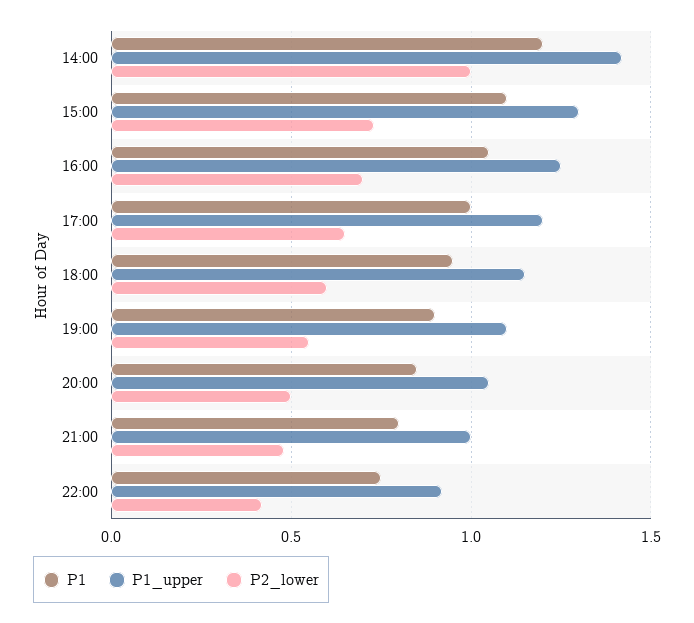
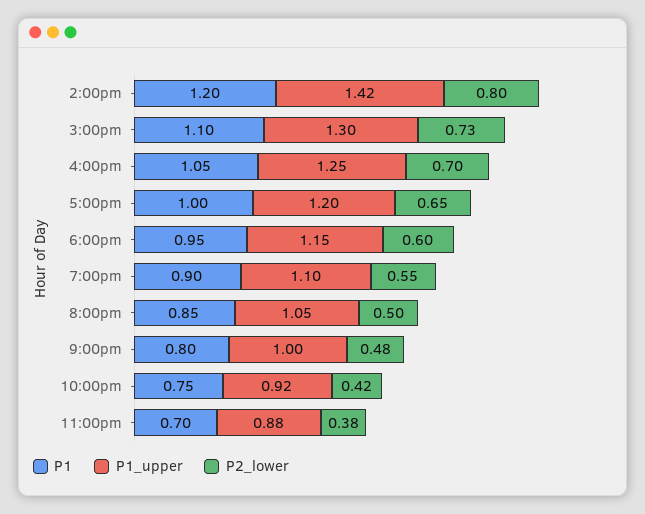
P2_lower, 14:00: 1 -> 0.8
P1, 11:00pm: none -> 0.7
P1_upper, 11:00pm: none -> 0.88
P2_lower, 11:00pm: none -> 0.38

